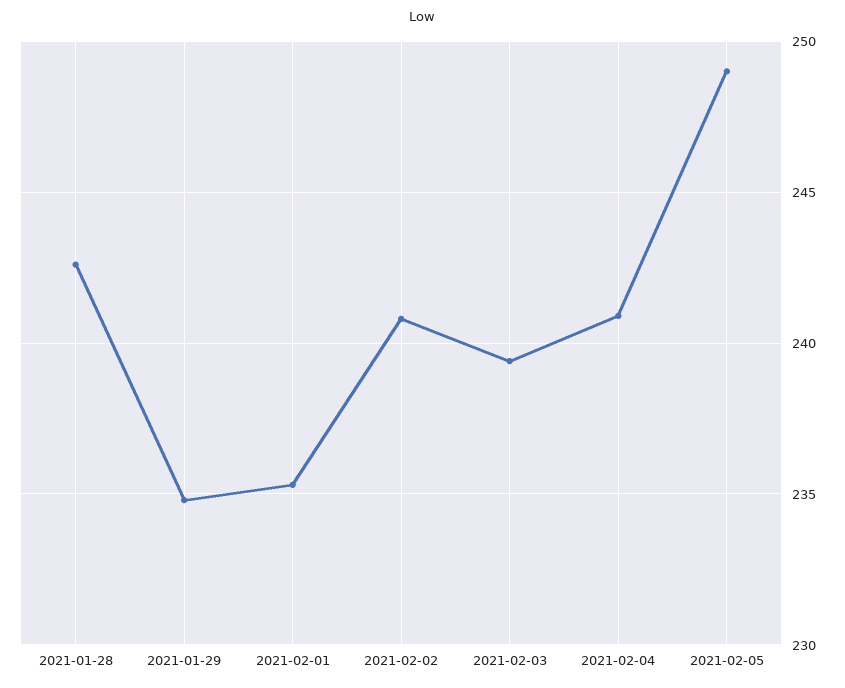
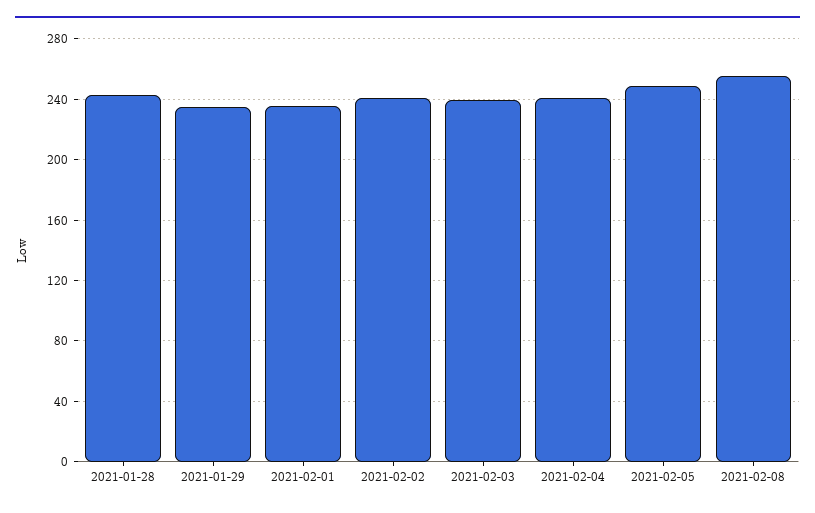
2021-02-08: none -> 255

